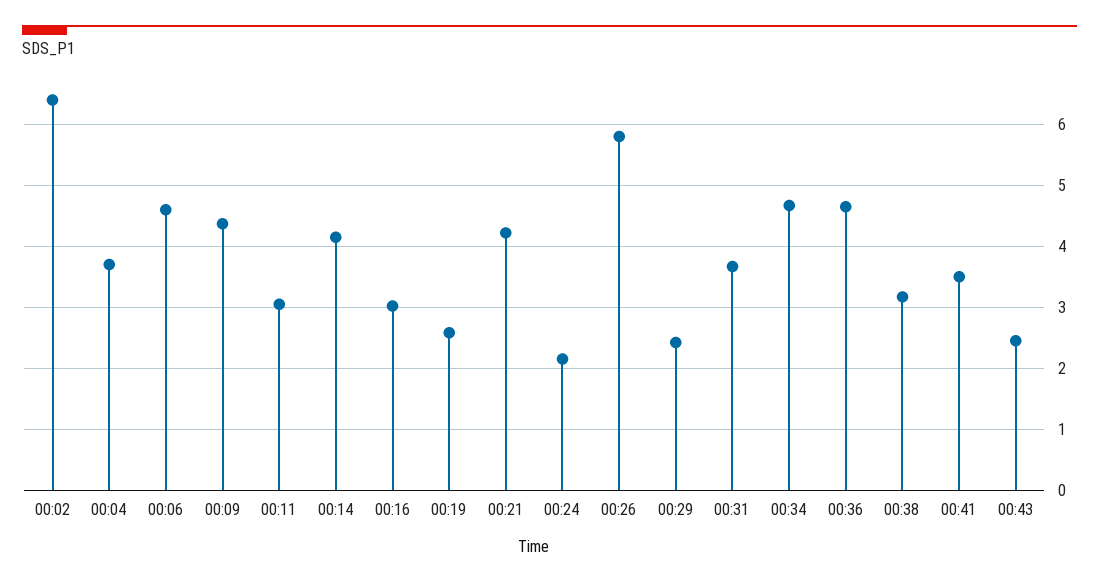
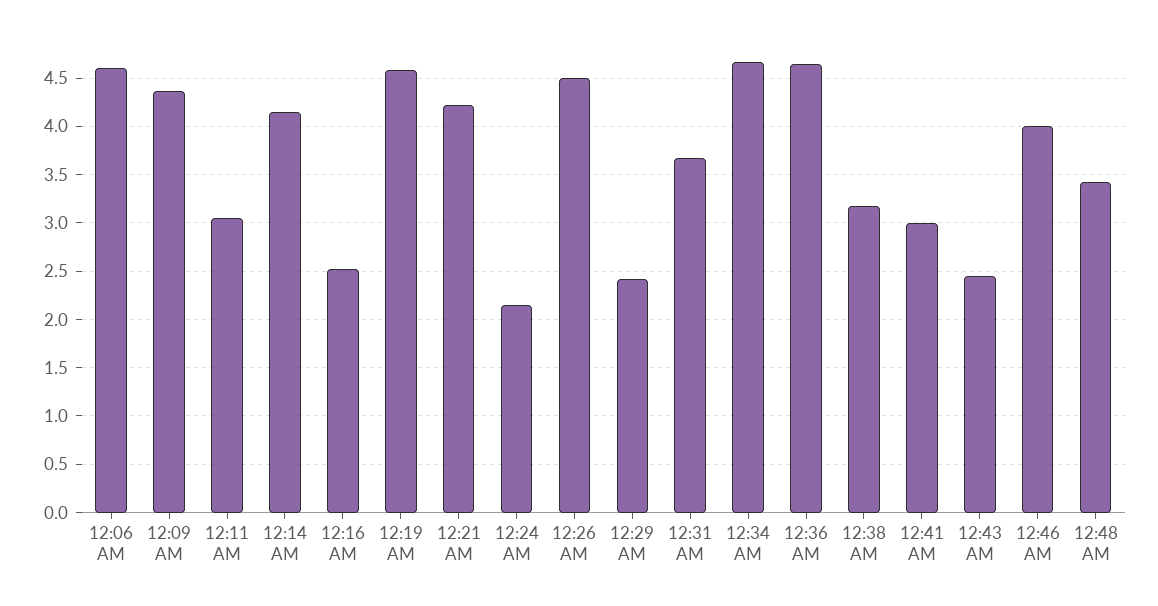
00:02: 6.4 -> none
00:04: 3.7 -> none
00:16: 3 -> 2.5
00:19: 2.6 -> 4.6
00:26: 5.8 -> 4.5
00:41: 3.5 -> 3
12:46 AM: none -> 4
12:48 AM: none -> 3.4

